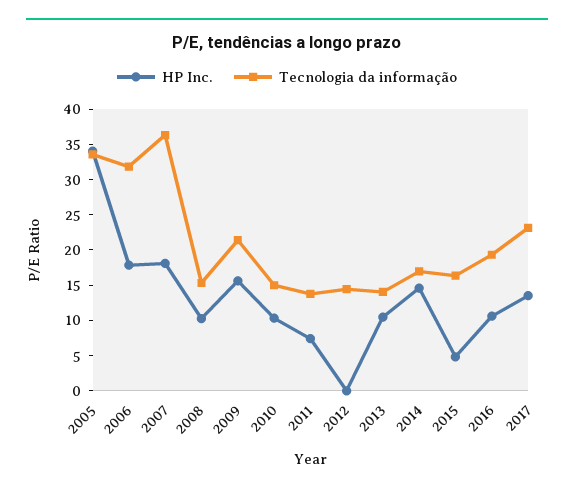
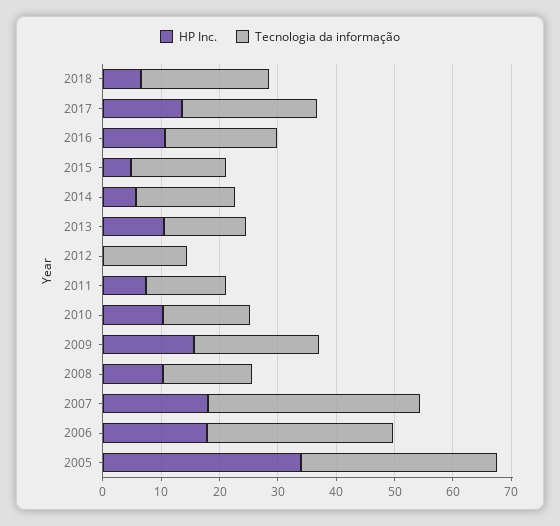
HP Inc., 2014: 15 -> 6
HP Inc., 2018: none -> 6
Tecnologia da informação, 2018: none -> 22

